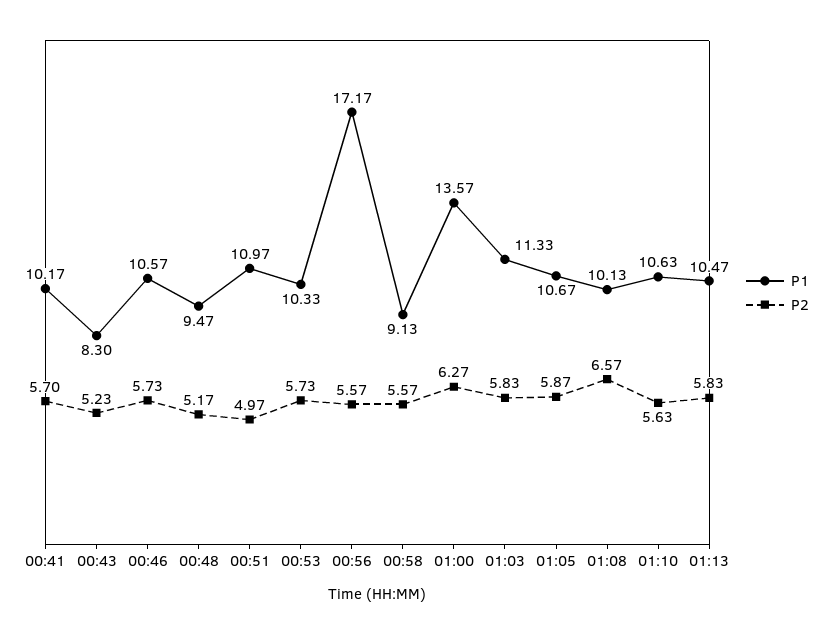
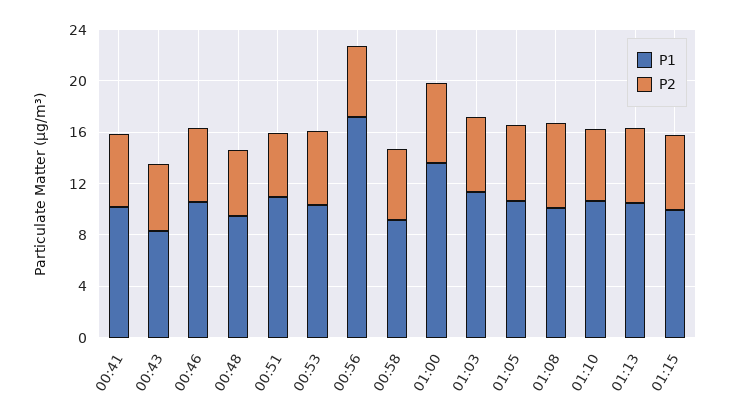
P1, 01:15: none -> 10
P2, 01:15: none -> 6

